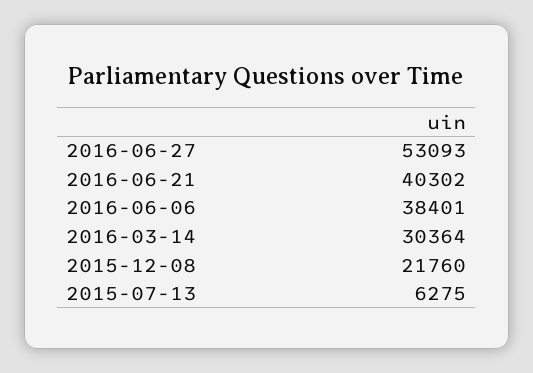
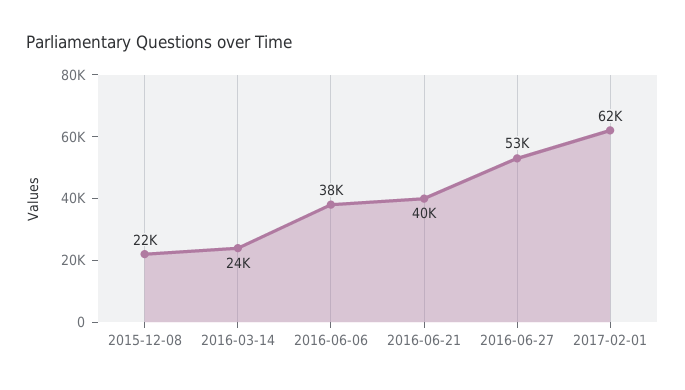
2016-03-14: 30364 -> 24000
2015-07-13: 6275 -> none
2017-02-01: none -> 62000

